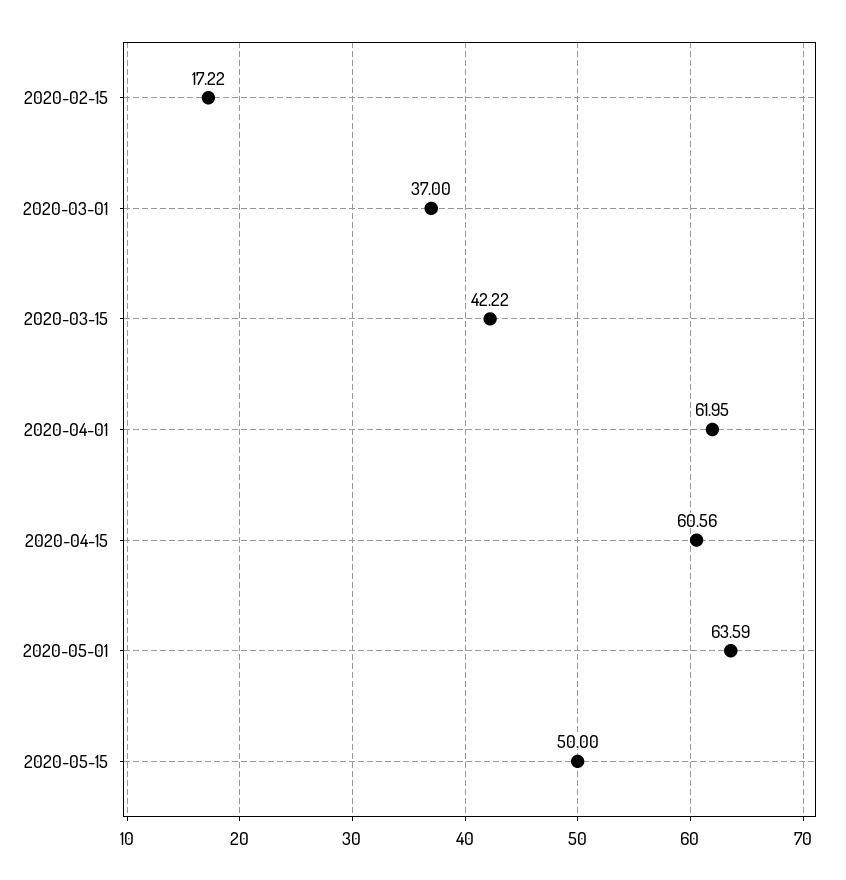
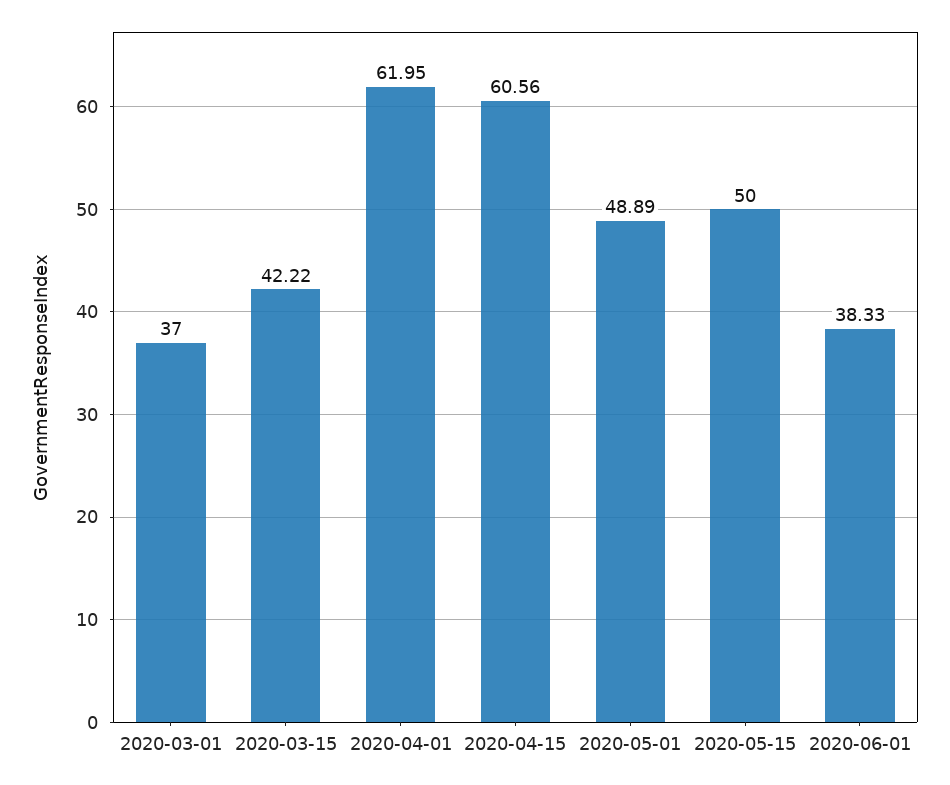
2020-02-15: 17.22 -> none
2020-05-01: 63.59 -> 48.89
2020-06-01: none -> 38.33

